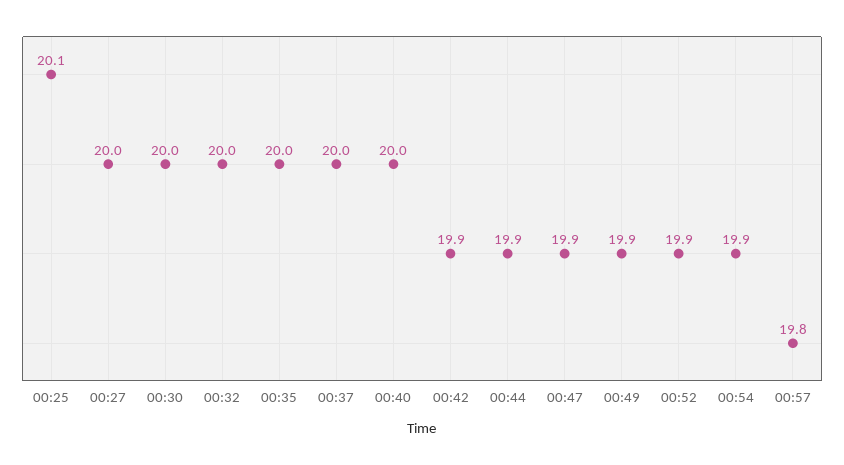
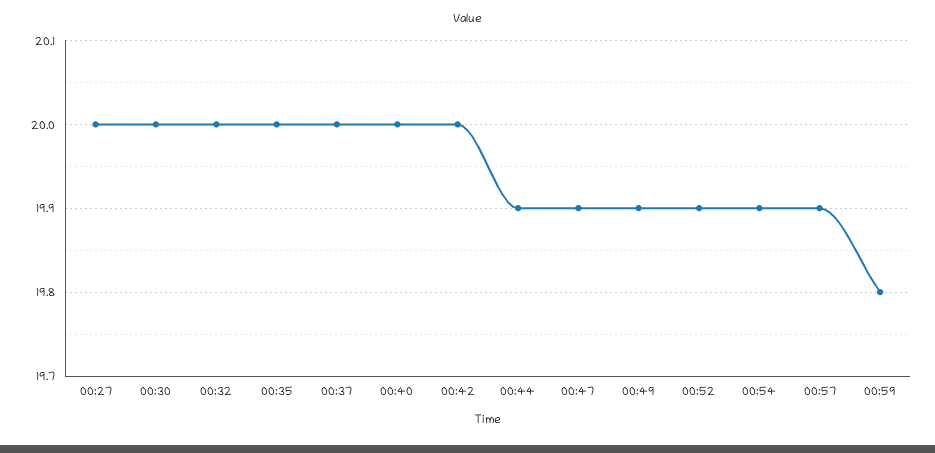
00:25: 20.1 -> none
00:42: 19.9 -> 20
00:57: 19.8 -> 19.9
00:59: none -> 19.8

